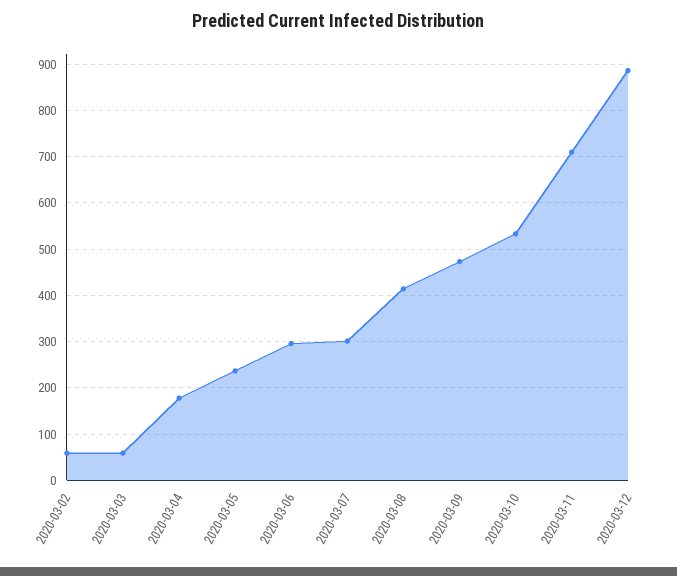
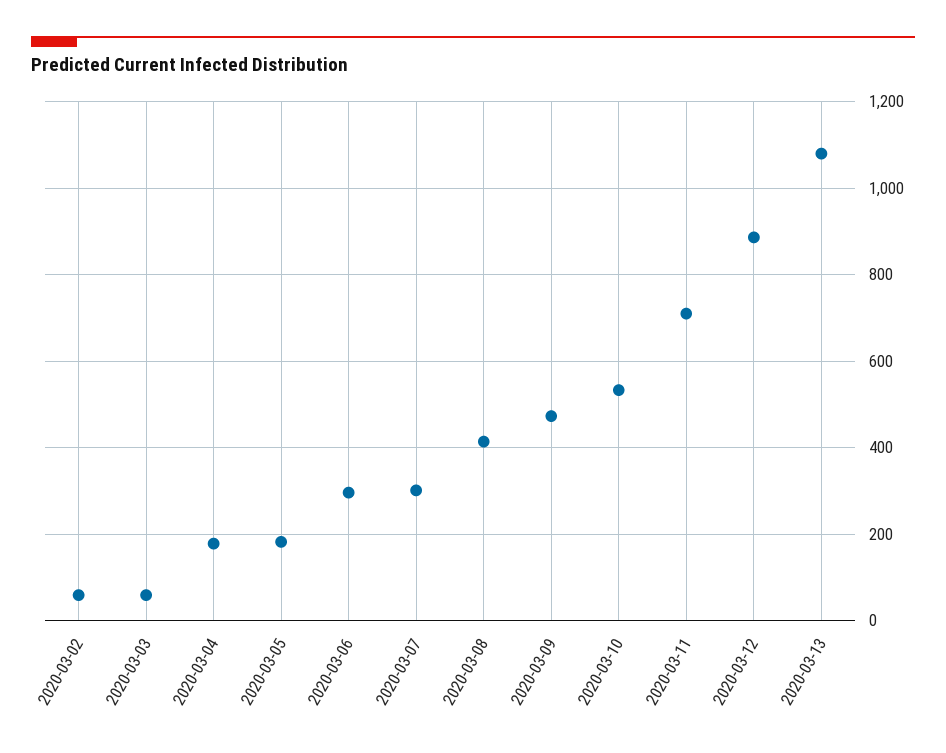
2020-03-05: 240 -> 180
2020-03-13: none -> 1080

